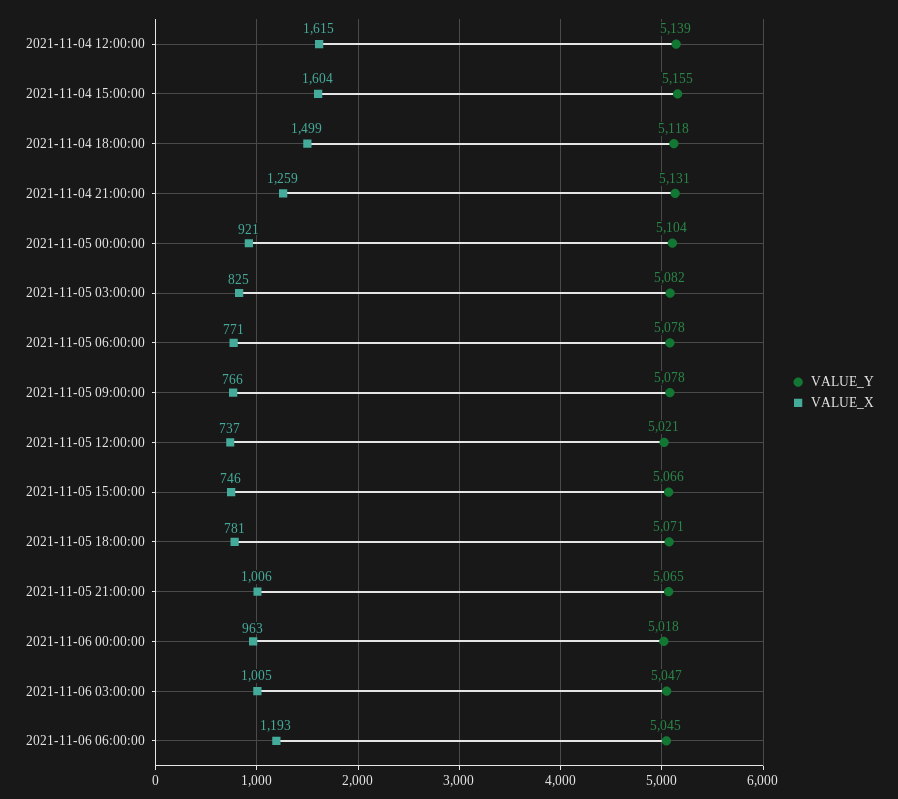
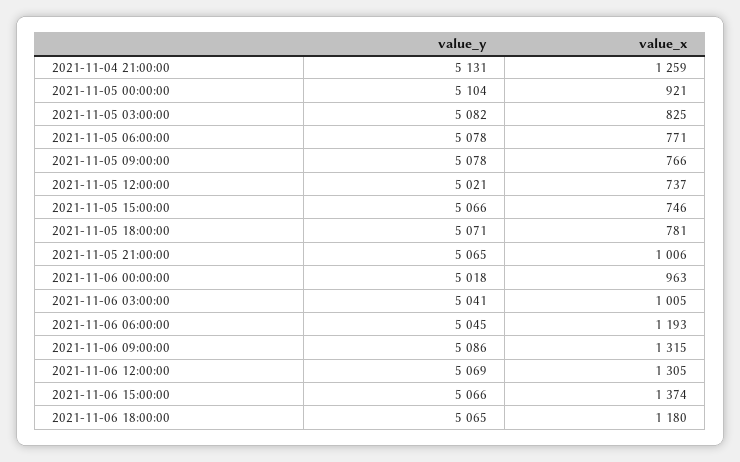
VALUE_Y, 2021-11-04 12:00:00: 5139 -> none
VALUE_X, 2021-11-04 12:00:00: 1615 -> none
VALUE_Y, 2021-11-04 15:00:00: 5155 -> none
VALUE_X, 2021-11-04 15:00:00: 1604 -> none
VALUE_Y, 2021-11-04 18:00:00: 5118 -> none
VALUE_X, 2021-11-04 18:00:00: 1499 -> none
VALUE_Y, 2021-11-06 03:00:00: 5047 -> 5041
VALUE_Y, 2021-11-06 09:00:00: none -> 5086
VALUE_X, 2021-11-06 09:00:00: none -> 1315
VALUE_Y, 2021-11-06 12:00:00: none -> 5069
VALUE_X, 2021-11-06 12:00:00: none -> 1305
VALUE_Y, 2021-11-06 15:00:00: none -> 5066
VALUE_X, 2021-11-06 15:00:00: none -> 1374
VALUE_Y, 2021-11-06 18:00:00: none -> 5065
VALUE_X, 2021-11-06 18:00:00: none -> 1180

